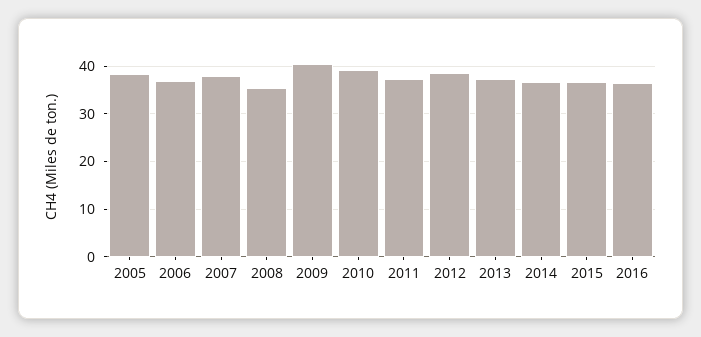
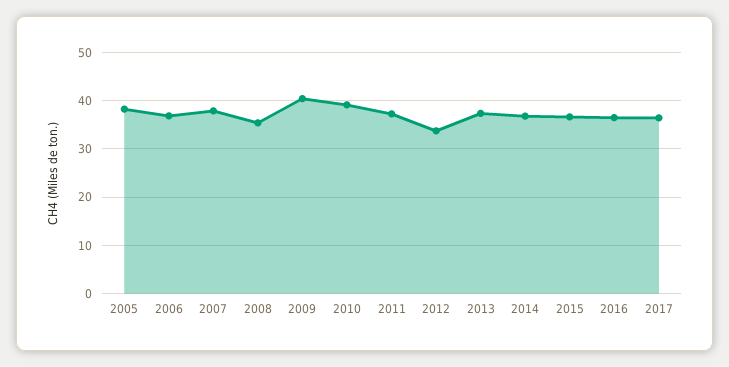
2012: 38 -> 34
2017: none -> 36

